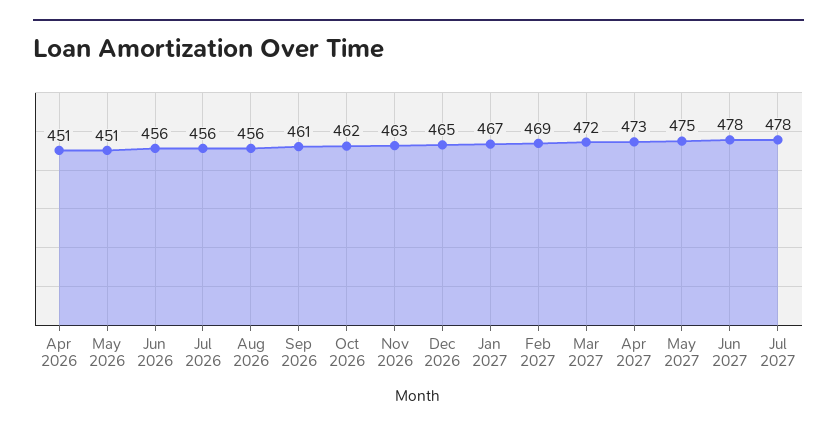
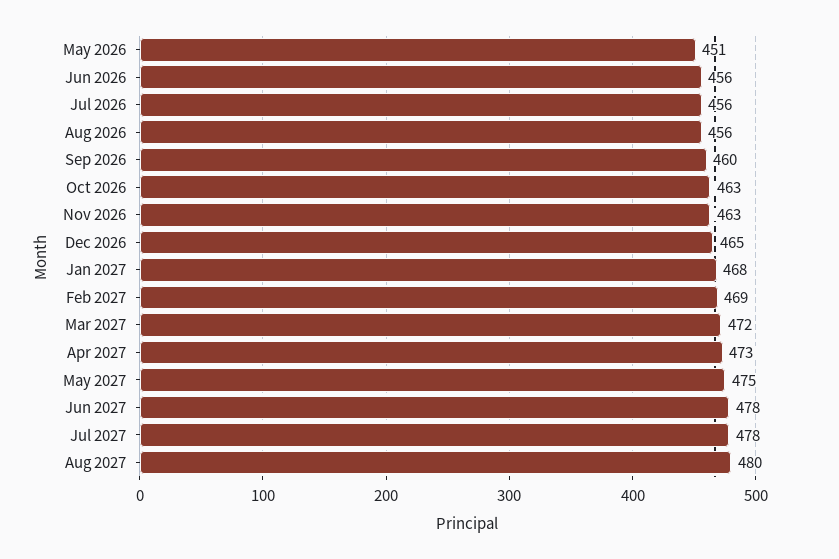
Apr 2026: 451 -> none
Sep 2026: 461 -> 460
Oct 2026: 462 -> 463
Jan 2027: 467 -> 468
Aug 2027: none -> 480

